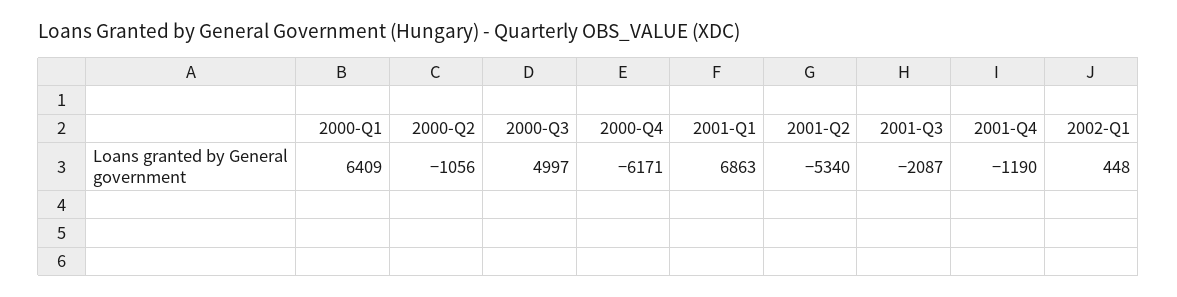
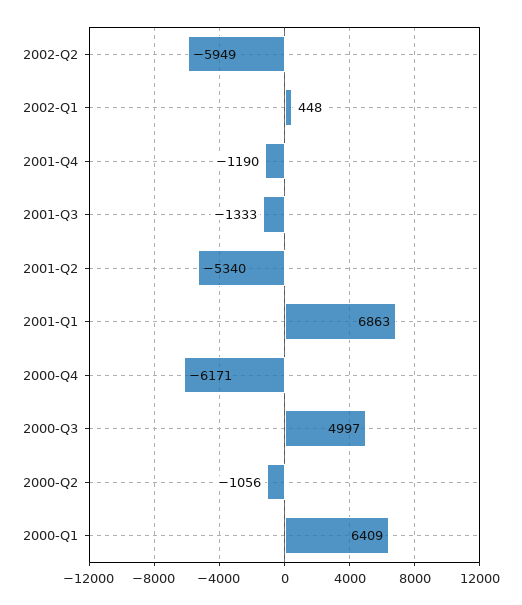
2001-Q3: -2087 -> -1333
2002-Q2: none -> -5949

